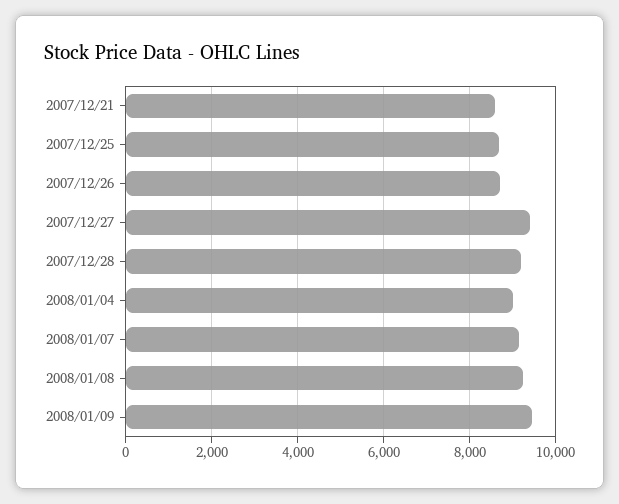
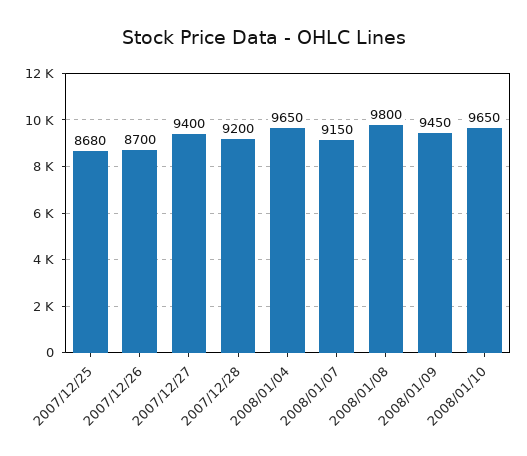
2007/12/21: 8600 -> none
2008/01/04: 9000 -> 9650
2008/01/08: 9200 -> 9800
2008/01/10: none -> 9650

